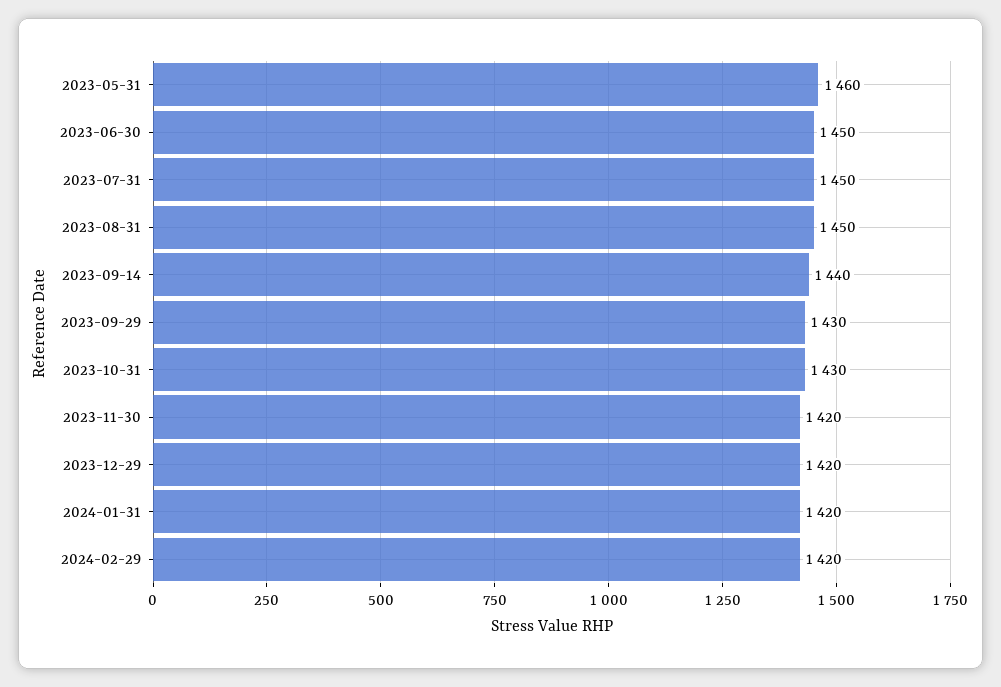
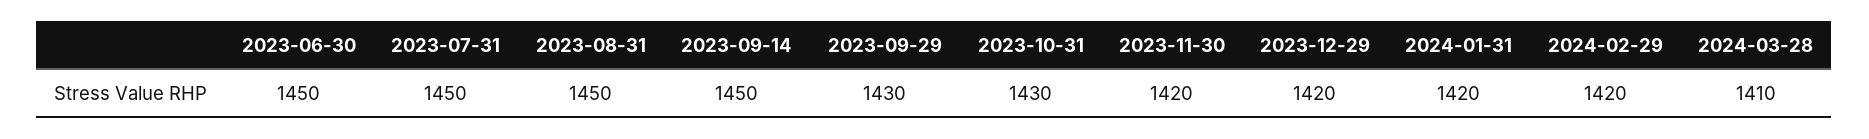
2023-05-31: 1460 -> none
2023-09-14: 1440 -> 1450
2024-03-28: none -> 1410

